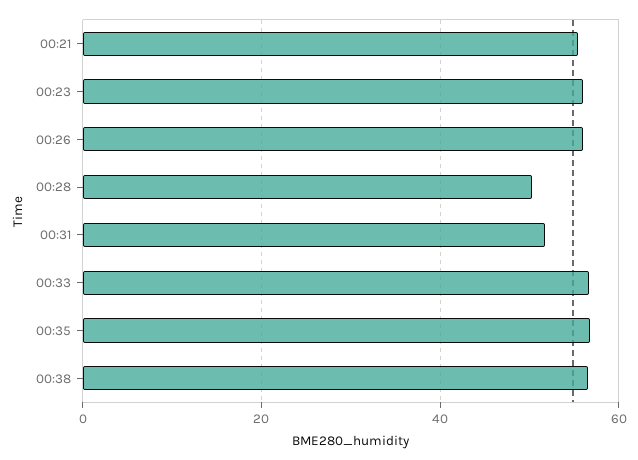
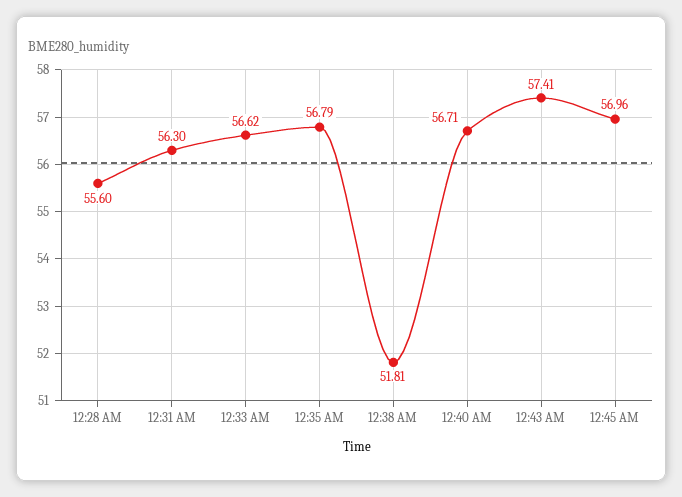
00:21: 56 -> none
00:23: 56 -> none
00:26: 56 -> none
00:28: 50 -> 55.6
00:31: 52 -> 56.3
00:38: 56 -> 51.81
12:40 AM: none -> 56.71
12:43 AM: none -> 57.41
12:45 AM: none -> 56.96

